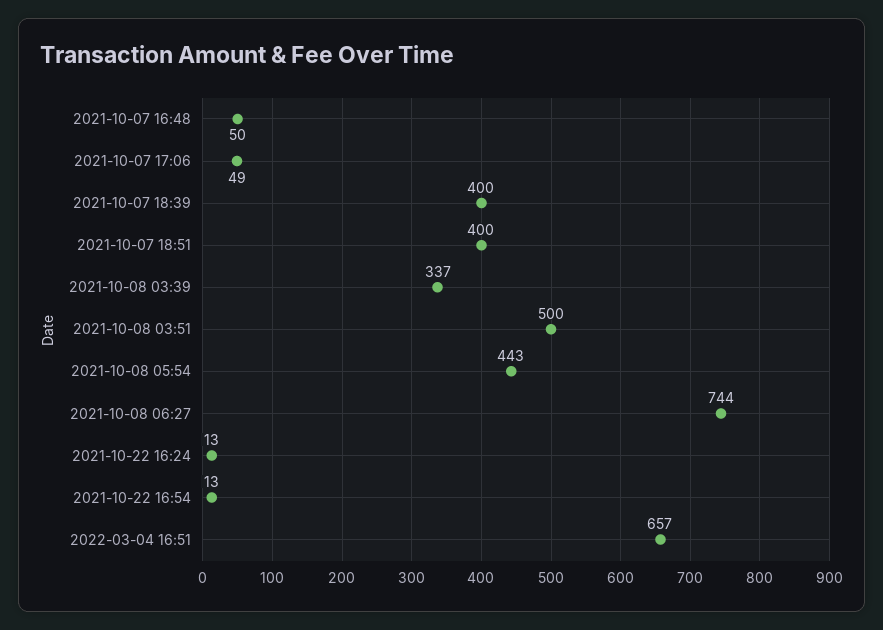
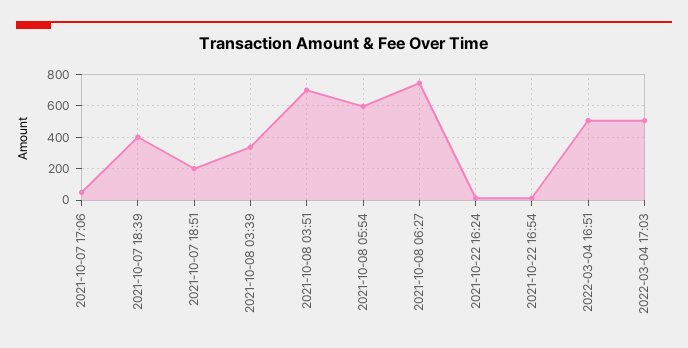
2021-10-07 16:48: 50 -> none
2021-10-07 18:51: 400 -> 200
2021-10-08 03:51: 500 -> 700
2021-10-08 05:54: 443 -> 600
2022-03-04 16:51: 657 -> 500
2022-03-04 17:03: none -> 500

